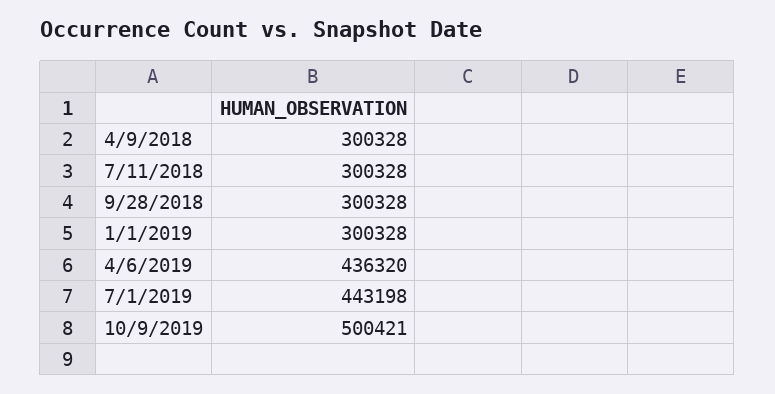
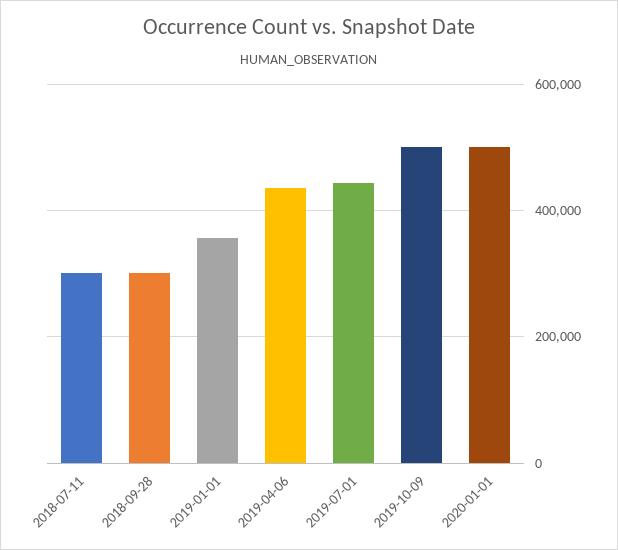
4/9/2018: 300328 -> none
1/1/2019: 300328 -> 360000
2020-01-01: none -> 500000

